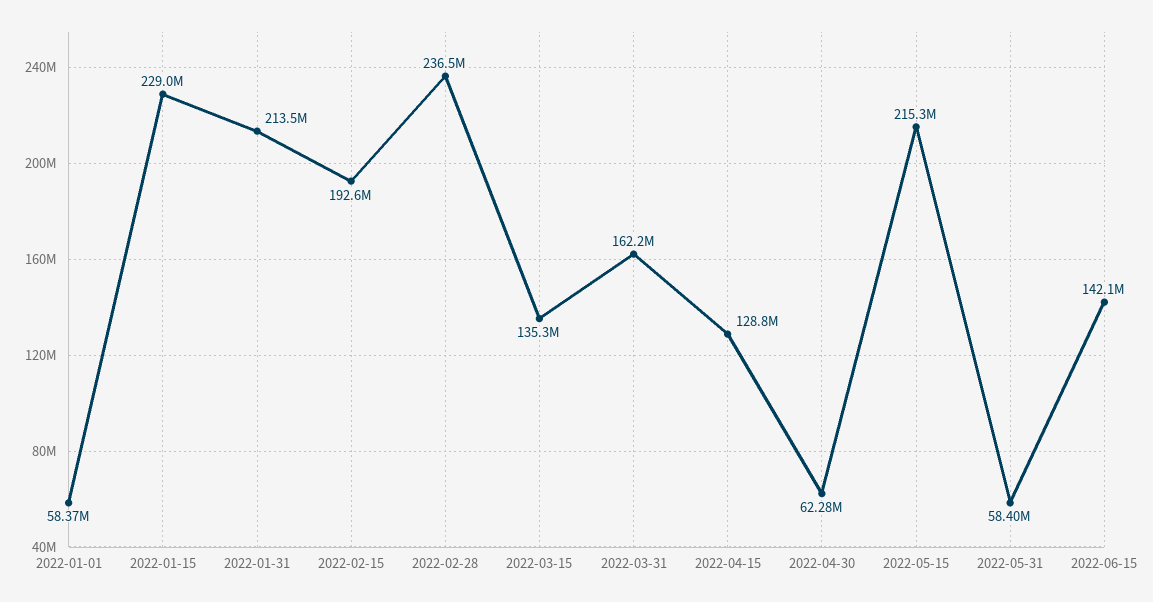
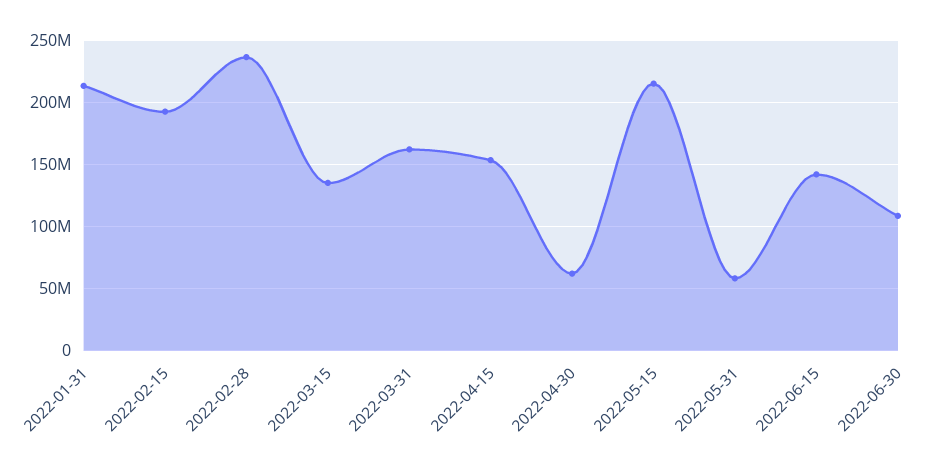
2022-01-01: 58370000 -> none
2022-01-15: 229000000 -> none
2022-04-15: 128800000 -> 155000000
2022-06-30: none -> 110000000

